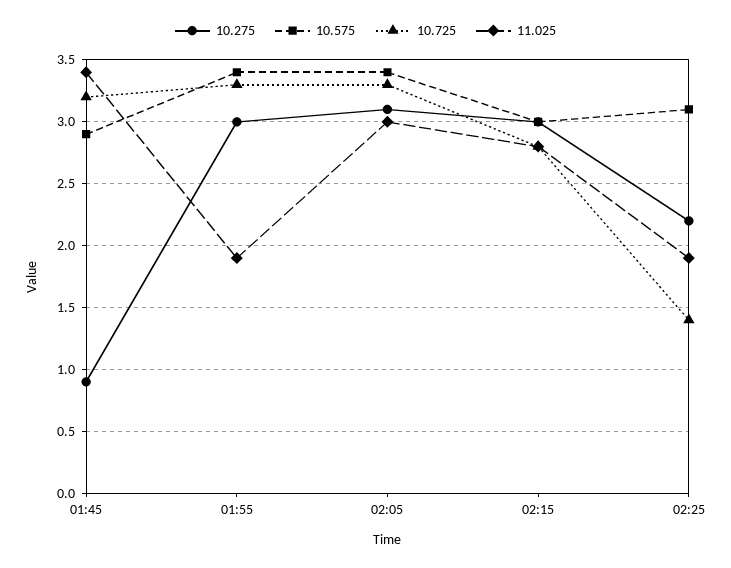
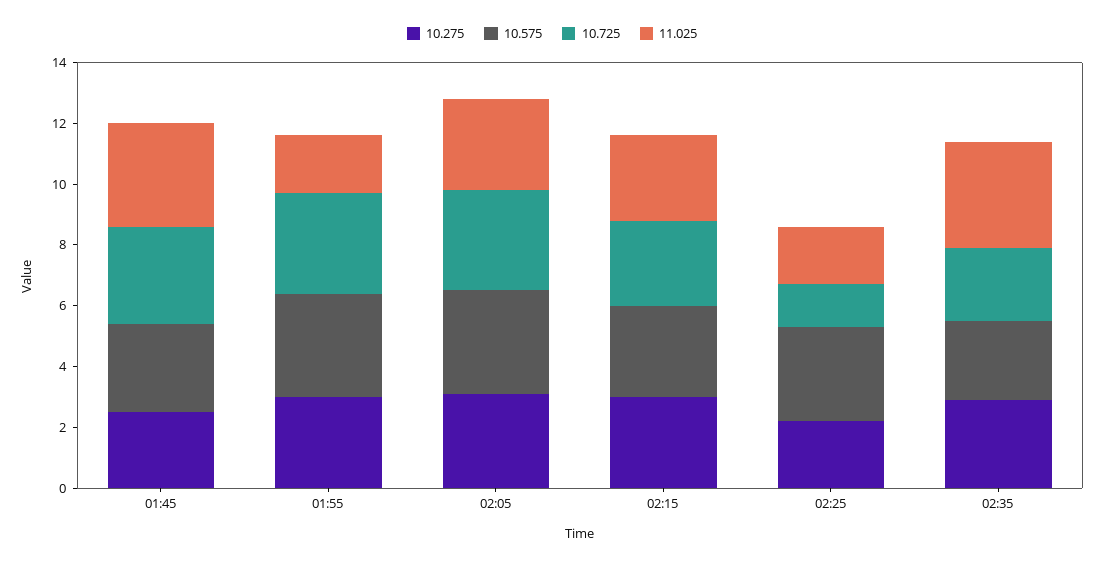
10.275, 01:45: 0.9 -> 2.5
10.275, 02:35: none -> 3
10.575, 02:35: none -> 2.5
10.725, 02:35: none -> 2.5
11.025, 02:35: none -> 3.5

